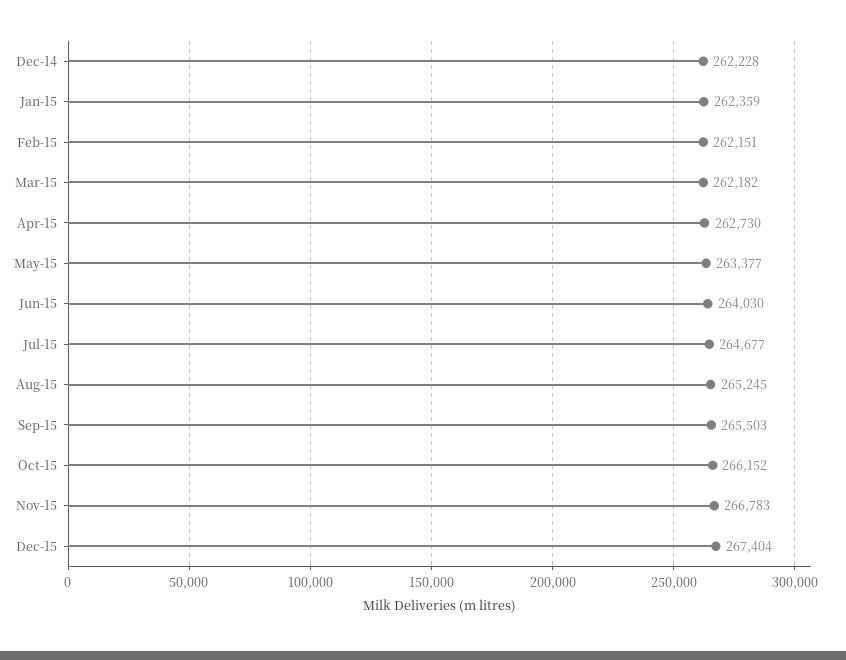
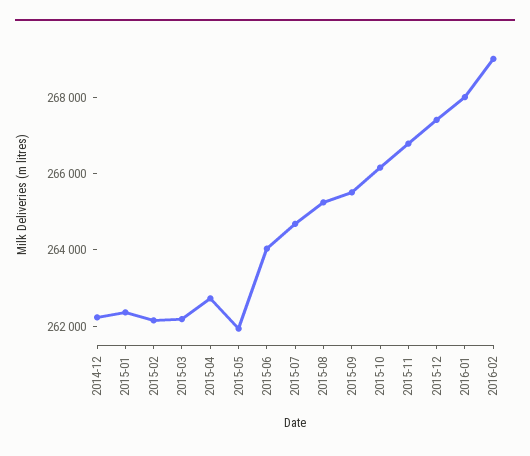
May-15: 263377 -> 262000
2016-01: none -> 268000
2016-02: none -> 269000

